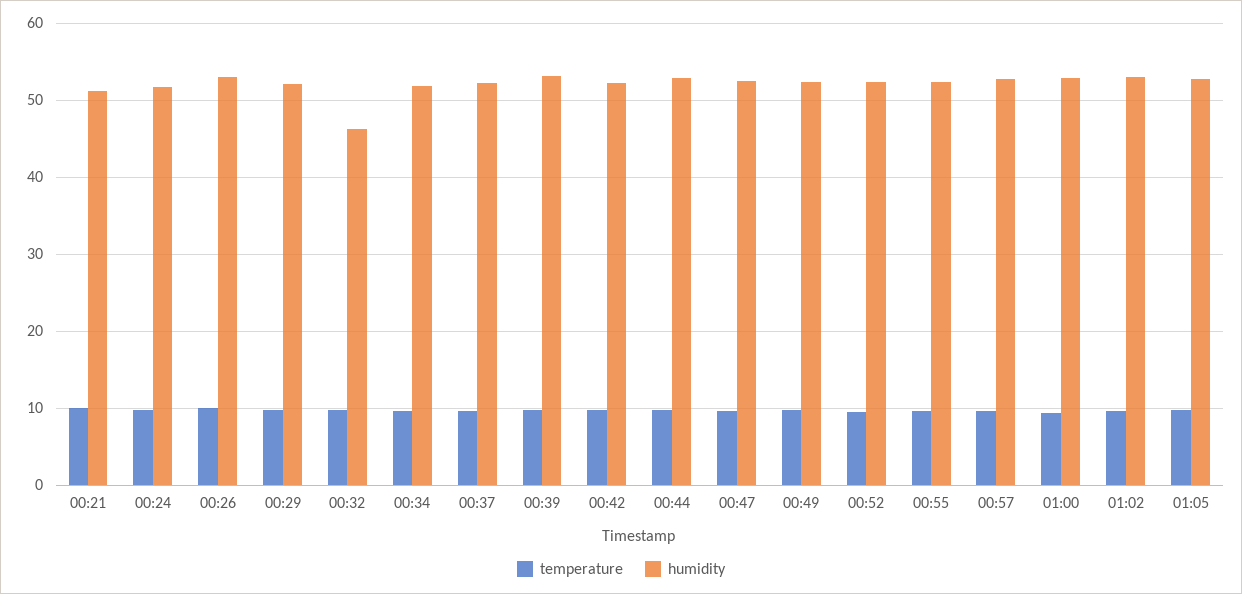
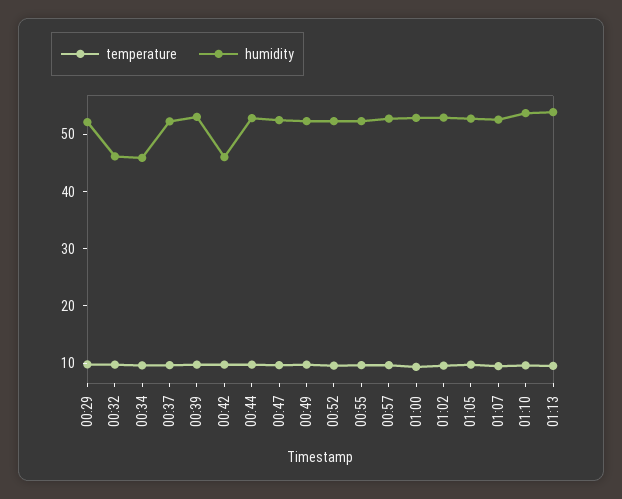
temperature, 00:21: 10 -> none
humidity, 00:21: 51 -> none
temperature, 00:24: 10 -> none
humidity, 00:24: 52 -> none
temperature, 00:26: 10 -> none
humidity, 00:26: 53 -> none
humidity, 00:34: 52 -> 46
humidity, 00:42: 52 -> 46
temperature, 01:07: none -> 10
humidity, 01:07: none -> 52
temperature, 01:10: none -> 10
humidity, 01:10: none -> 54
temperature, 01:13: none -> 10
humidity, 01:13: none -> 54

